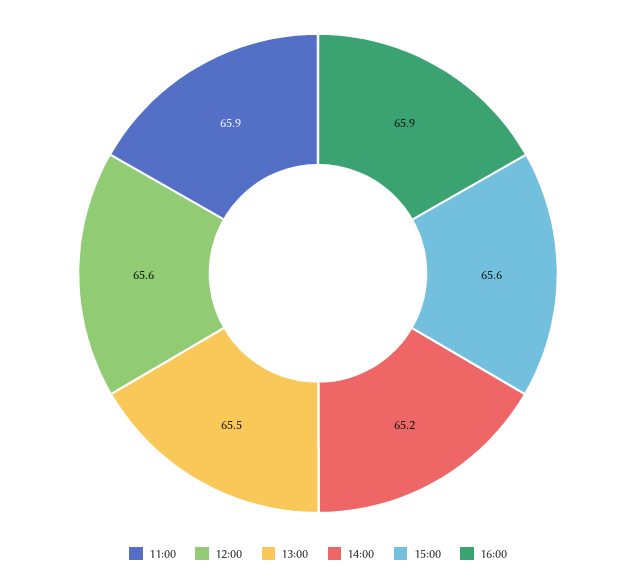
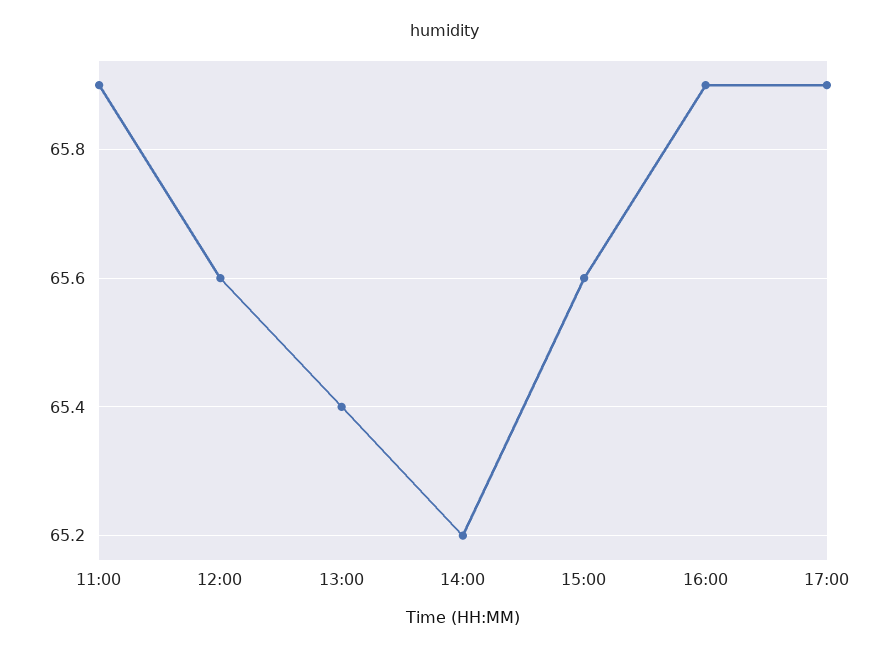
13:00: 65.5 -> 65.4
17:00: none -> 65.9

